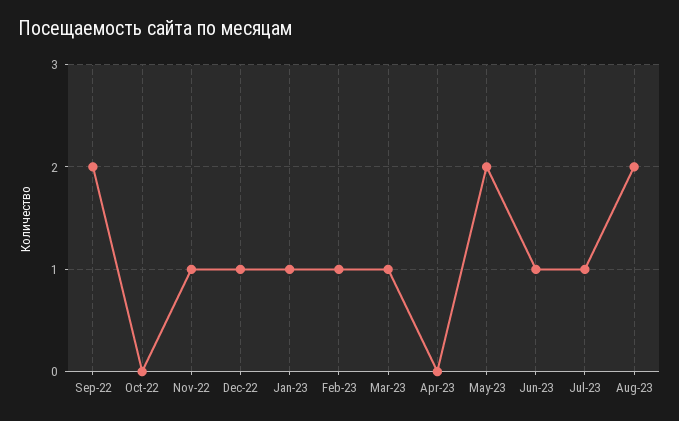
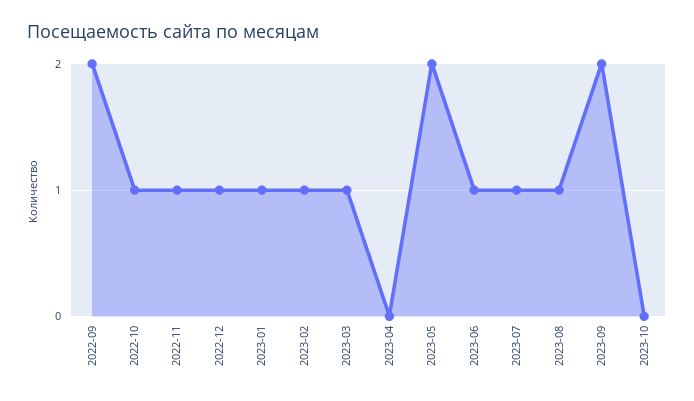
Oct-22: 0 -> 1
Aug-23: 2 -> 1
2023-09: none -> 2
2023-10: none -> 0

